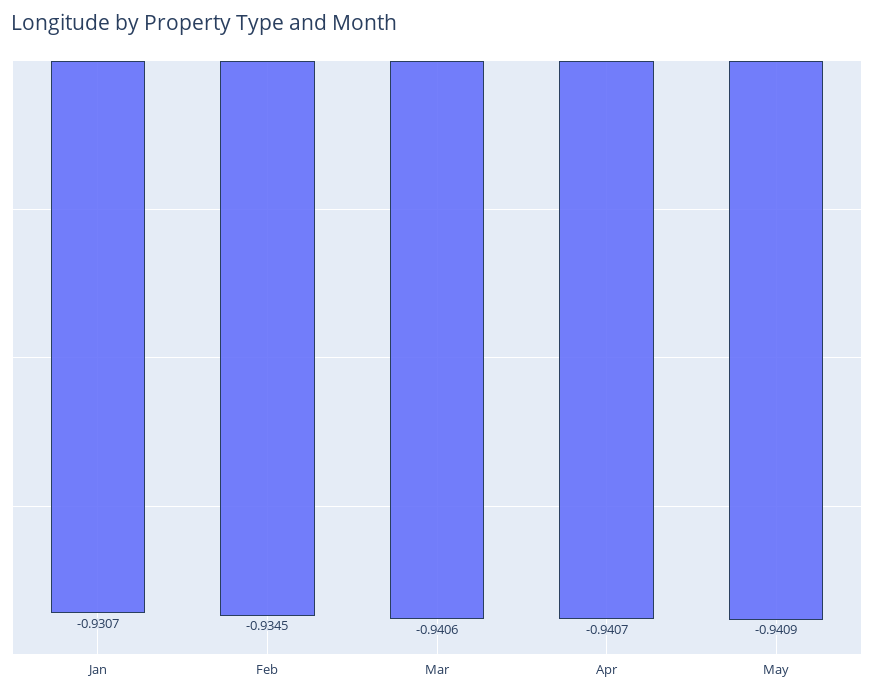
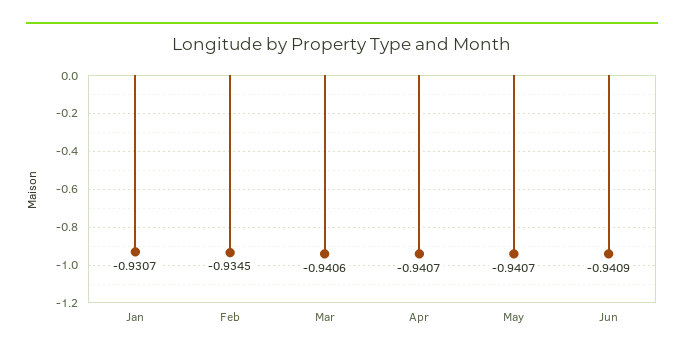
May: -0.9409 -> -0.9407
Jun: none -> -0.9409

